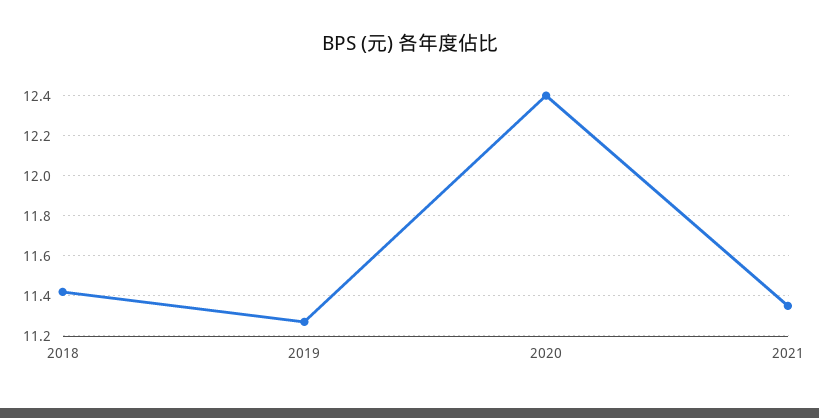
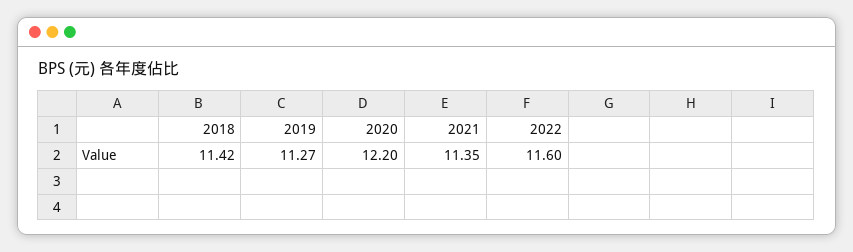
2020: 12.4 -> 12.2
2022: none -> 11.6

